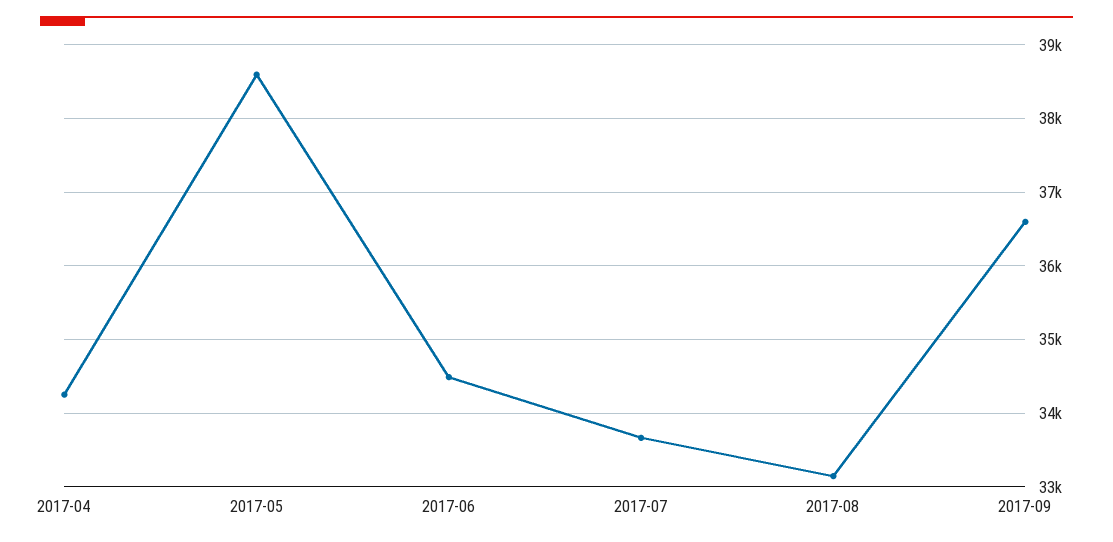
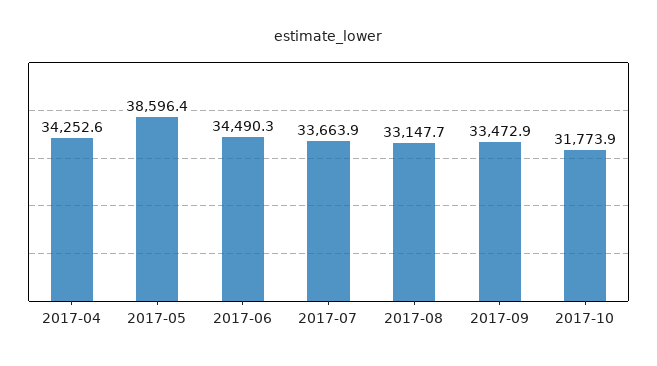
2017-09: 36600 -> 33472.9
2017-10: none -> 31773.9

